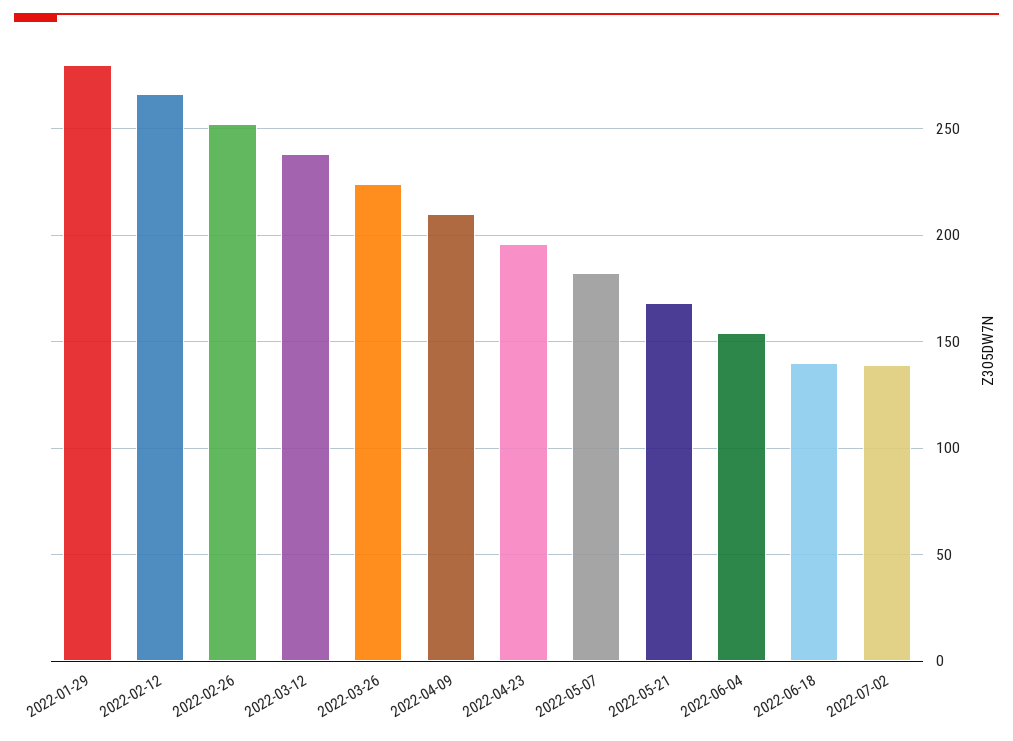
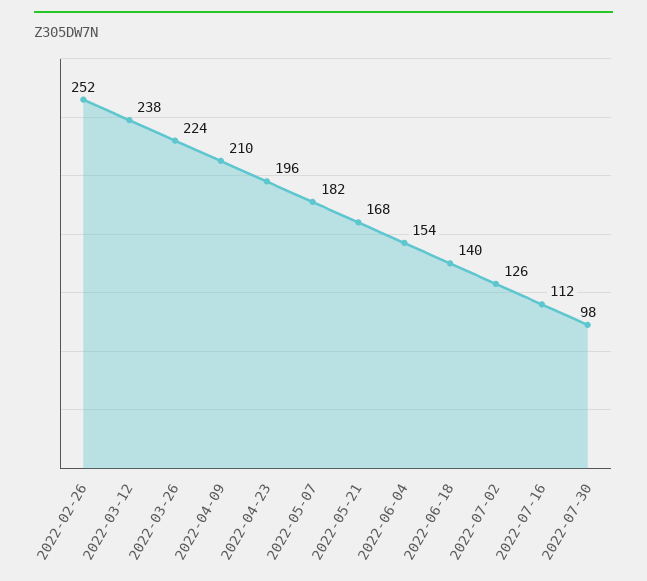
2022-01-29: 280 -> none
2022-02-12: 265 -> none
2022-07-02: 140 -> 126
2022-07-16: none -> 112
2022-07-30: none -> 98

